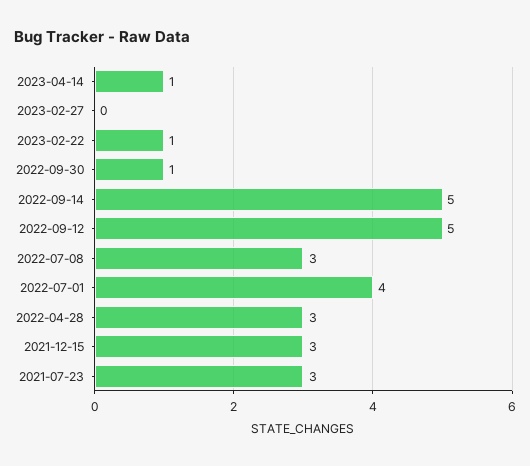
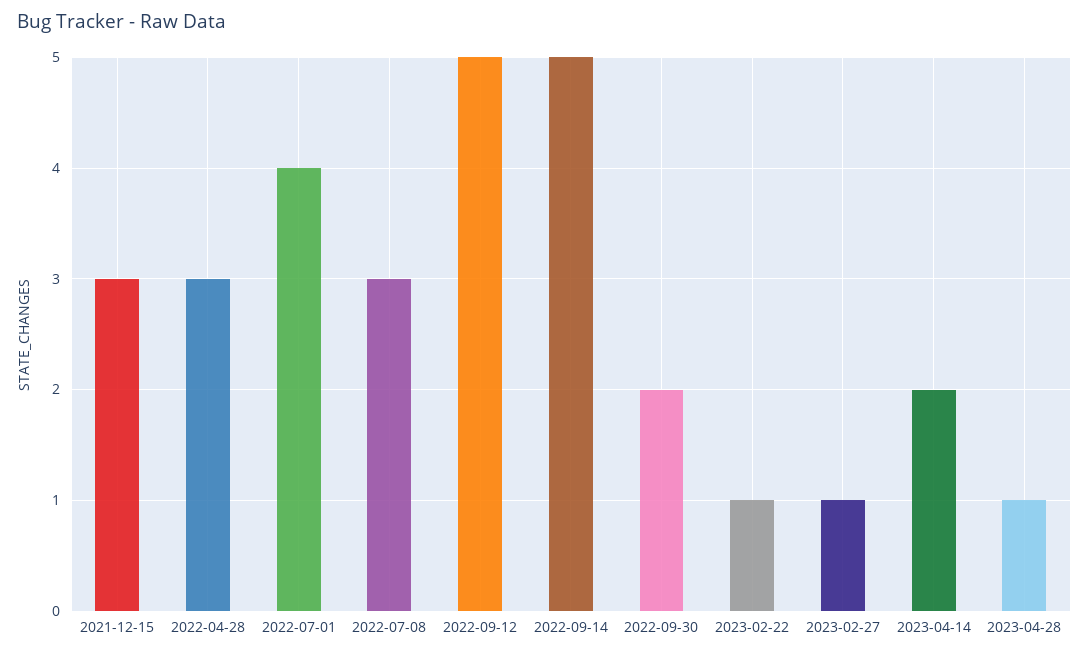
2023-04-14: 1 -> 2
2023-02-27: 0 -> 1
2022-09-30: 1 -> 2
2021-07-23: 3 -> none
2023-04-28: none -> 1

